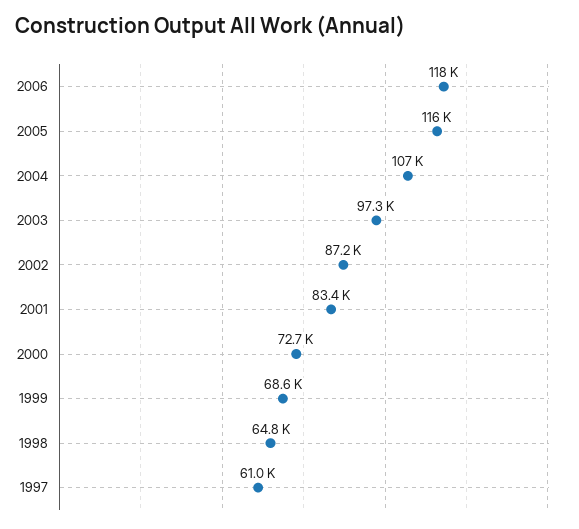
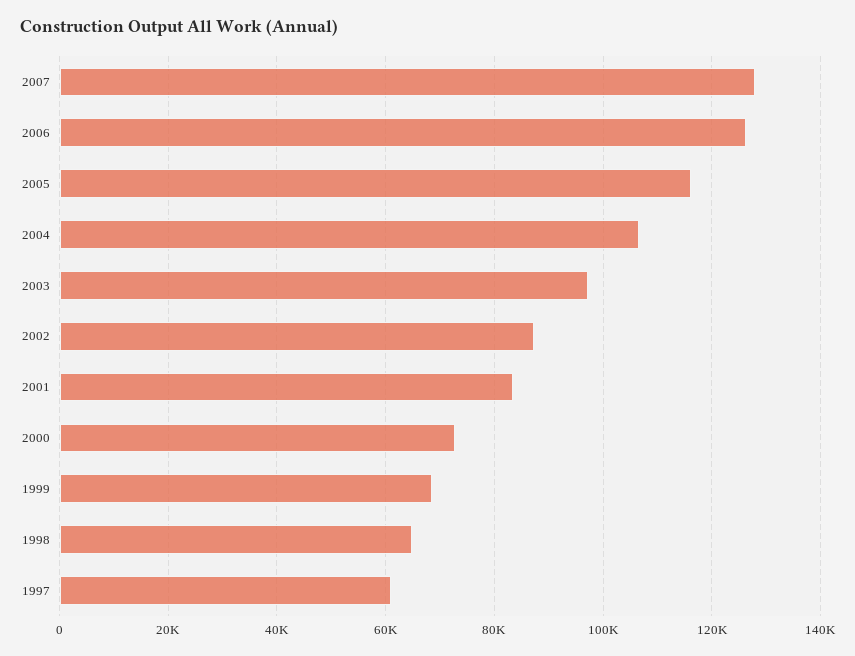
2006: 118000 -> 126000
2007: none -> 128000

